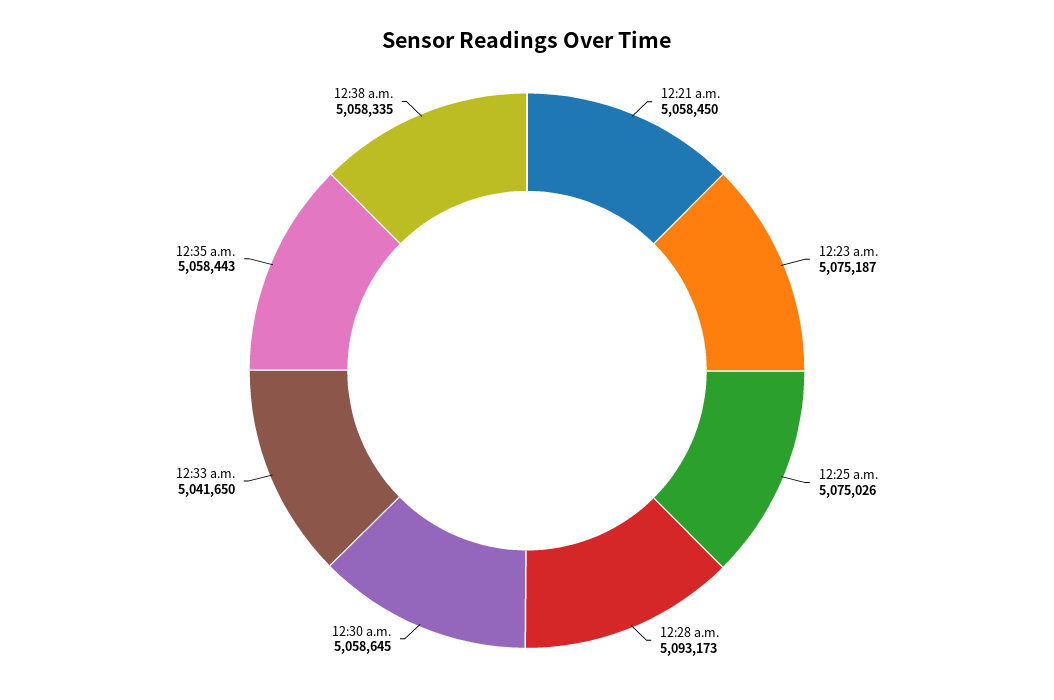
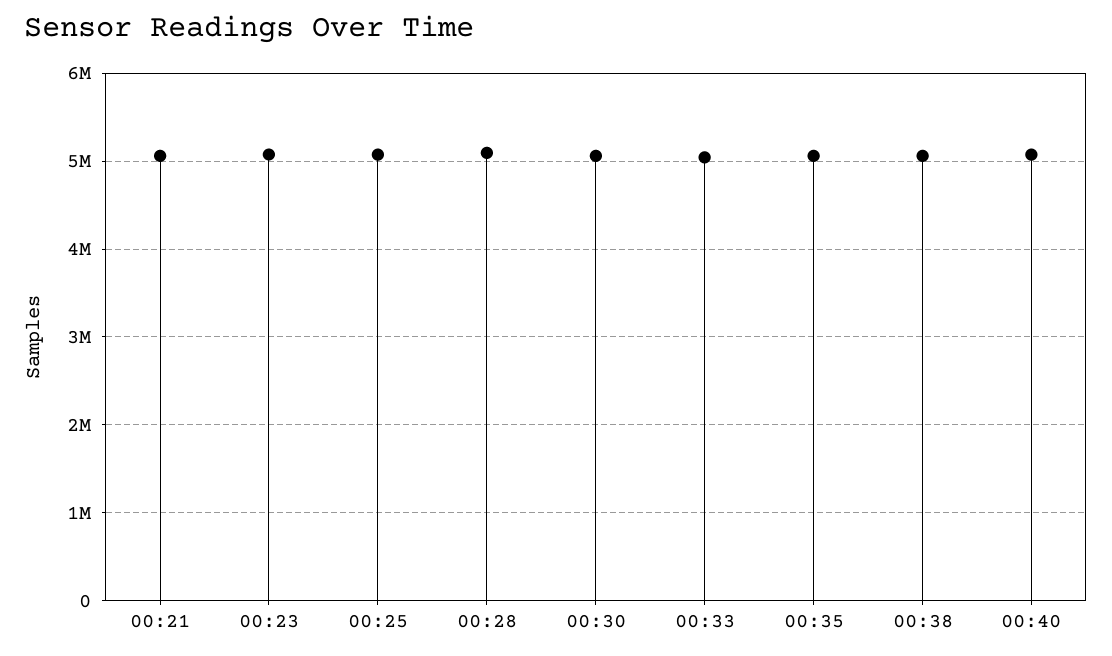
00:40: none -> 5100000

